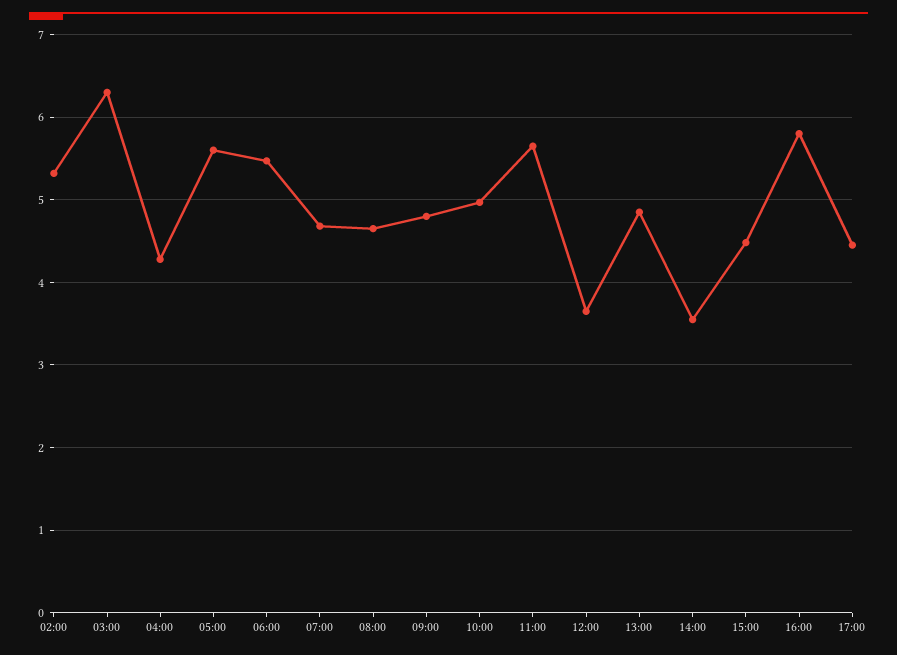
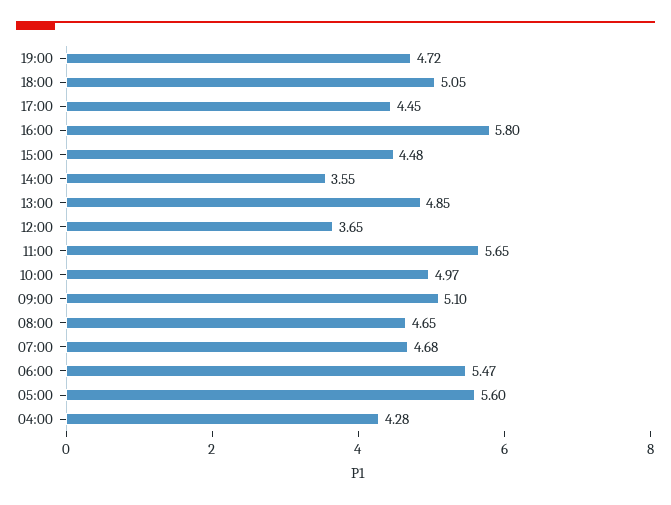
02:00: 5.3 -> none
03:00: 6.3 -> none
09:00: 4.8 -> 5.1
19:00: none -> 4.72
18:00: none -> 5.05

